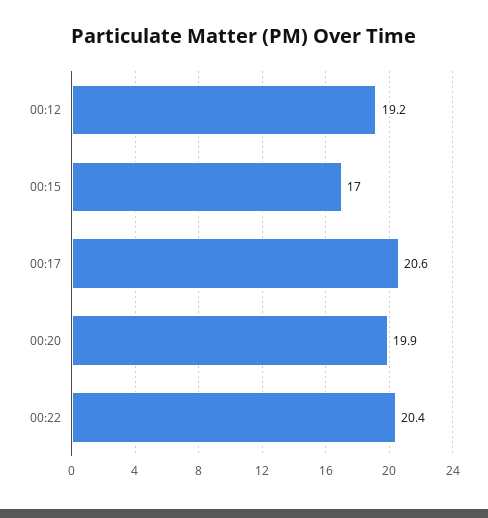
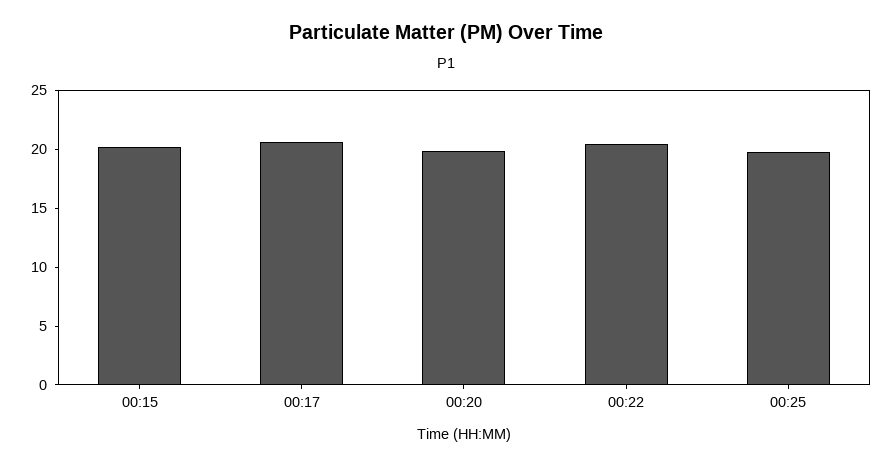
00:12: 19.2 -> none
00:15: 17 -> 20
00:25: none -> 20

